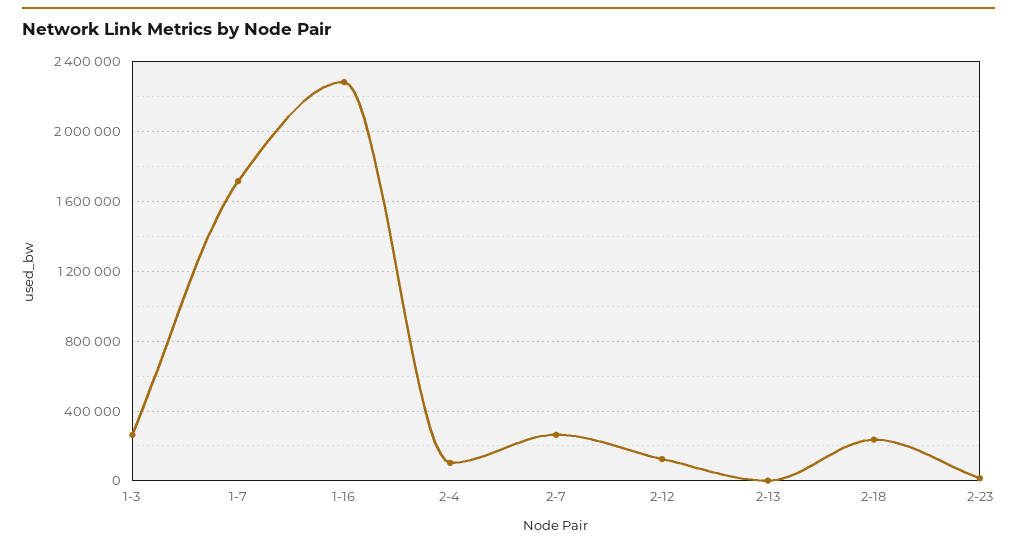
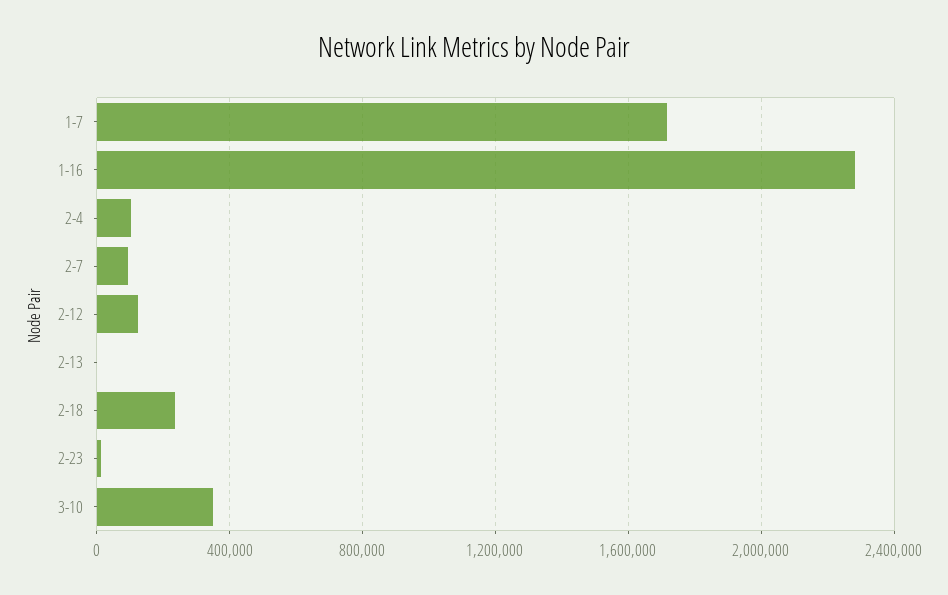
1-3: 250000 -> none
2-7: 250000 -> 100000
3-10: none -> 350000

